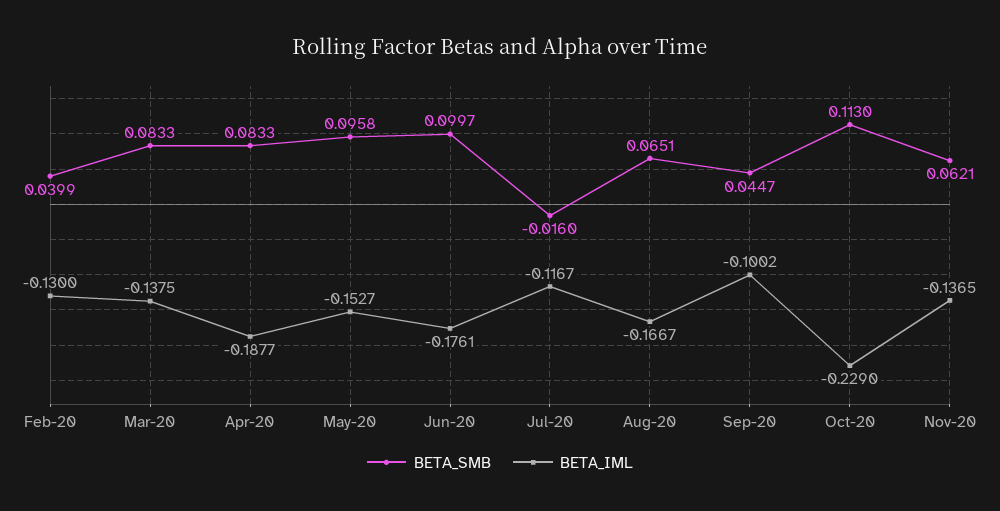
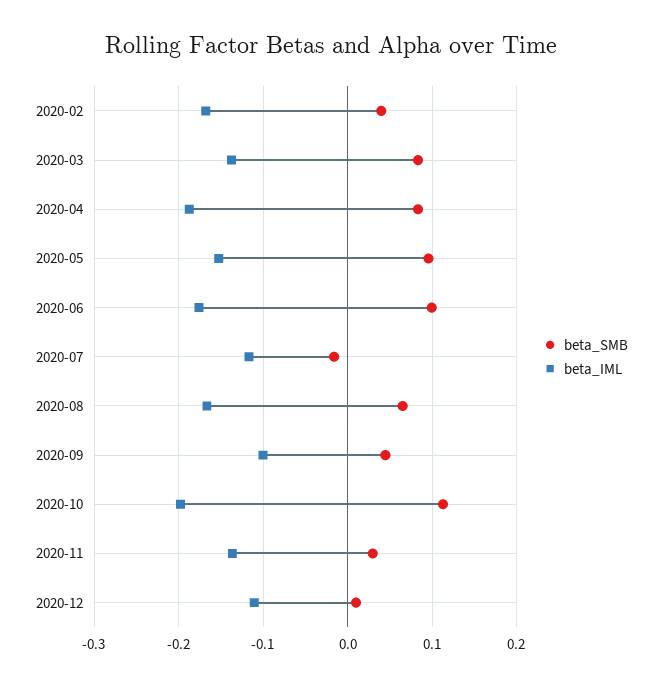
BETA_IML, Feb-20: -0.13 -> -0.17
BETA_IML, Oct-20: -0.229 -> -0.2
BETA_SMB, Nov-20: 0.0621 -> 0.03
BETA_SMB, 2020-12: none -> 0.01
BETA_IML, 2020-12: none -> -0.11

